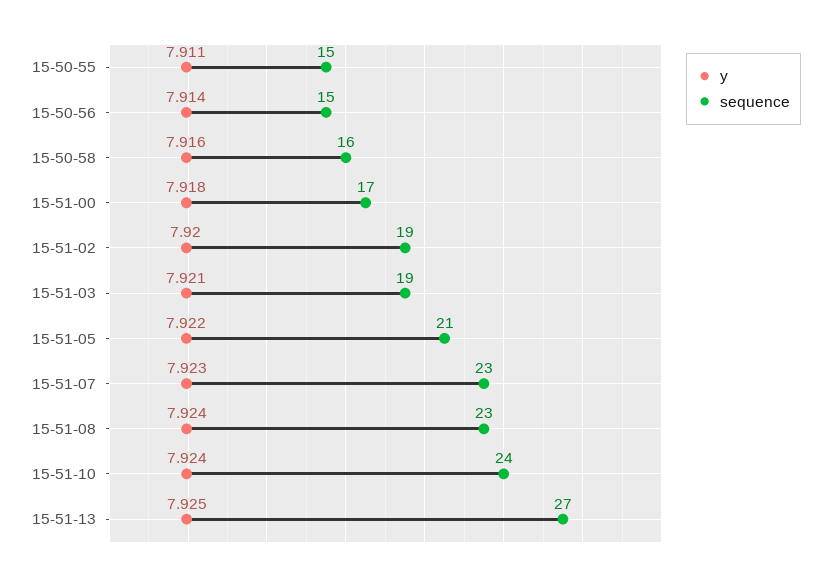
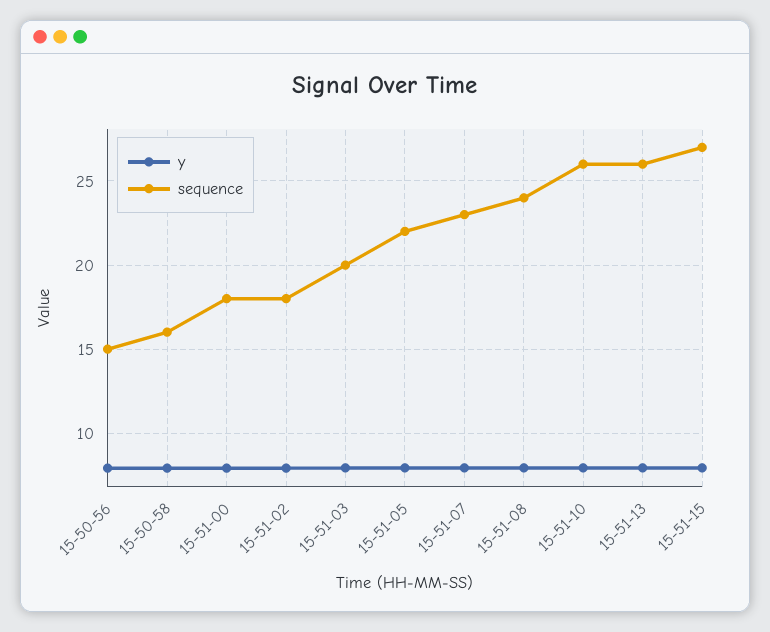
y, 15-50-55: 7.911 -> none
sequence, 15-50-55: 15 -> none
sequence, 15-51-00: 17 -> 18
sequence, 15-51-02: 19 -> 18
sequence, 15-51-03: 19 -> 20
sequence, 15-51-05: 21 -> 22
sequence, 15-51-08: 23 -> 24
sequence, 15-51-10: 24 -> 26
sequence, 15-51-13: 27 -> 26
y, 15-51-15: none -> 8
sequence, 15-51-15: none -> 27

